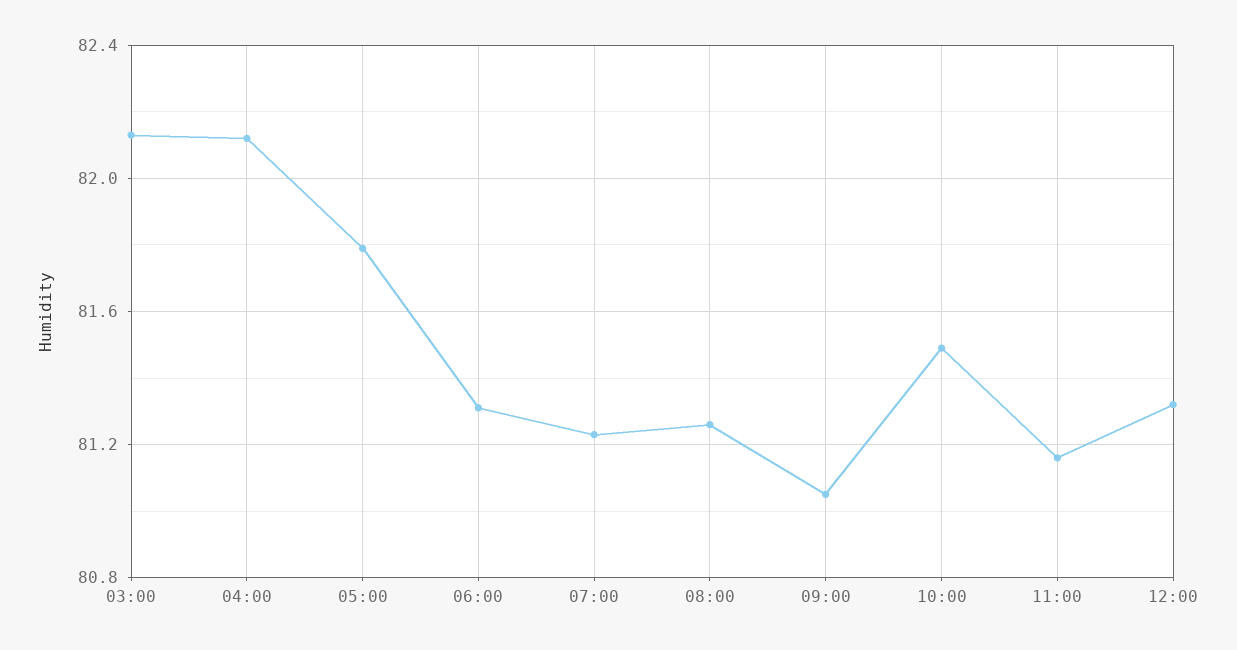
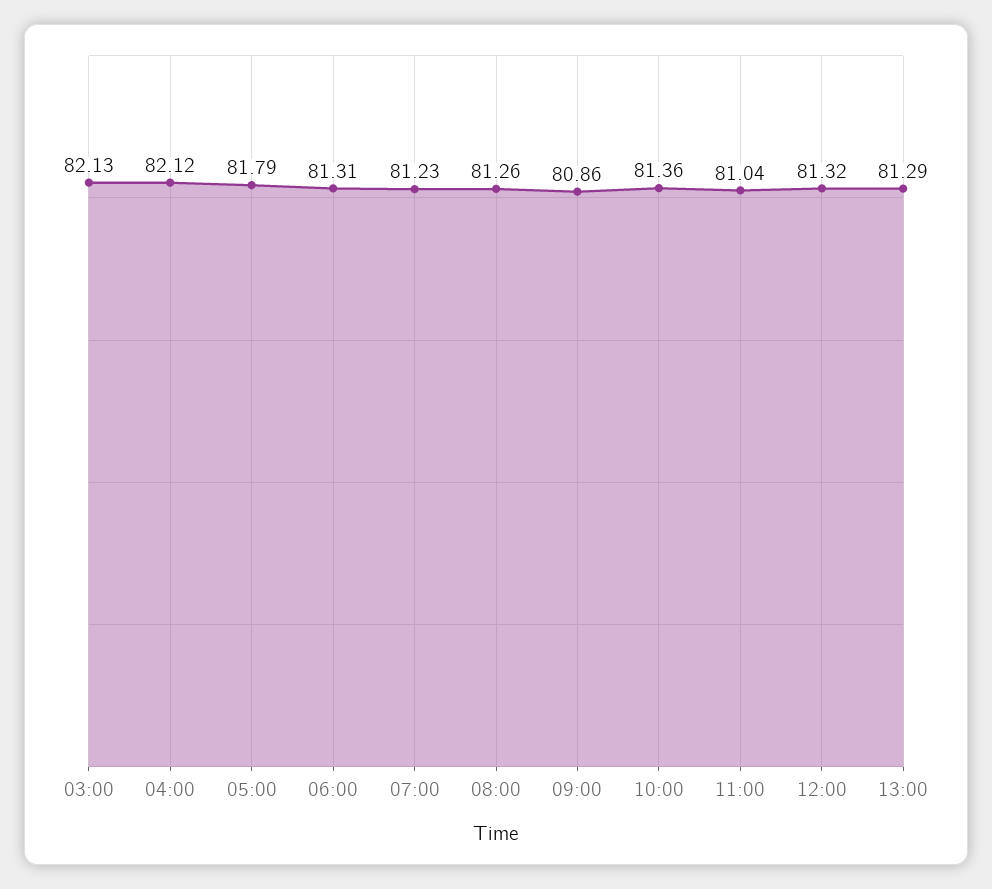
09:00: 81.05 -> 80.86
10:00: 81.5 -> 81.36
11:00: 81.15 -> 81.04
13:00: none -> 81.29

